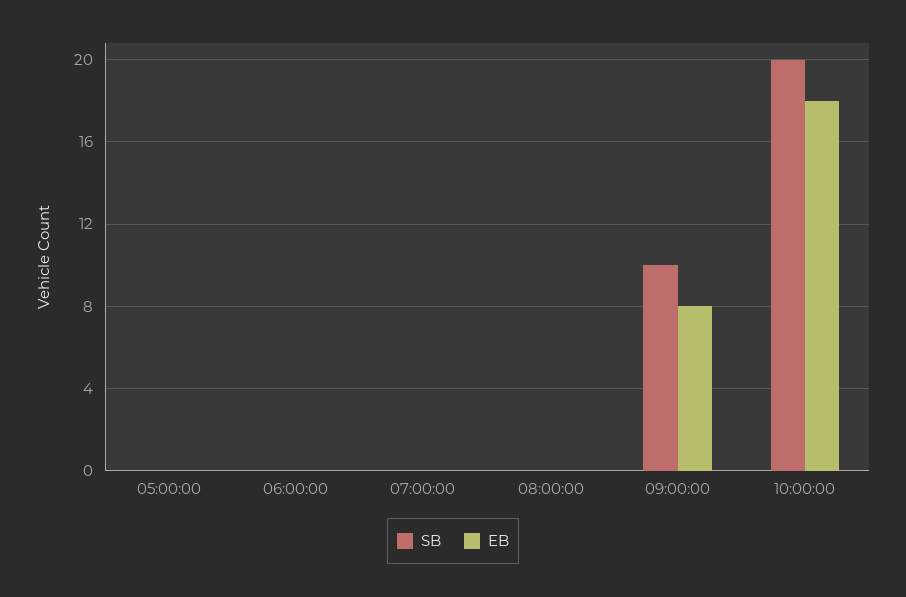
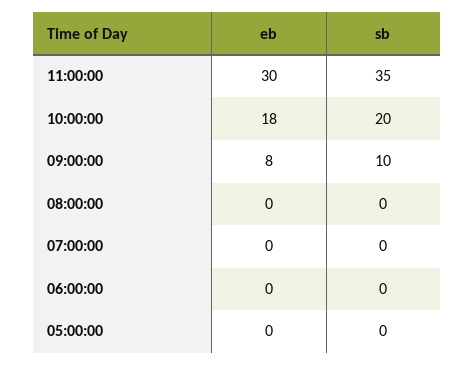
EB, 11:00:00: none -> 30
SB, 11:00:00: none -> 35

